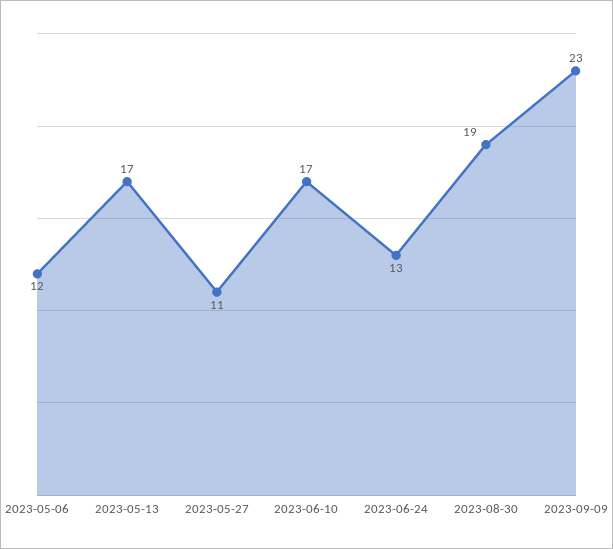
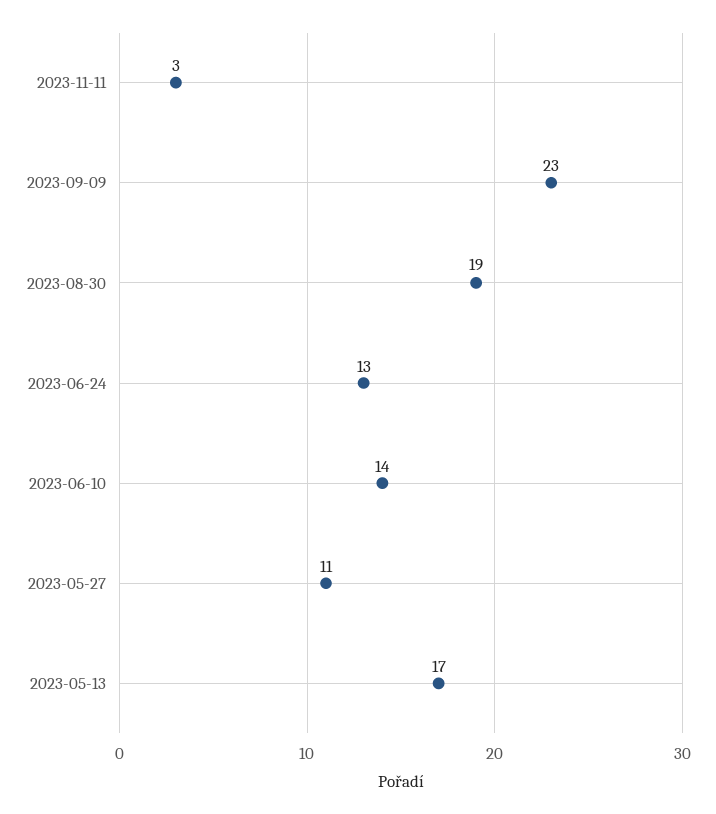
2023-05-06: 12 -> none
2023-06-10: 17 -> 14
2023-11-11: none -> 3

